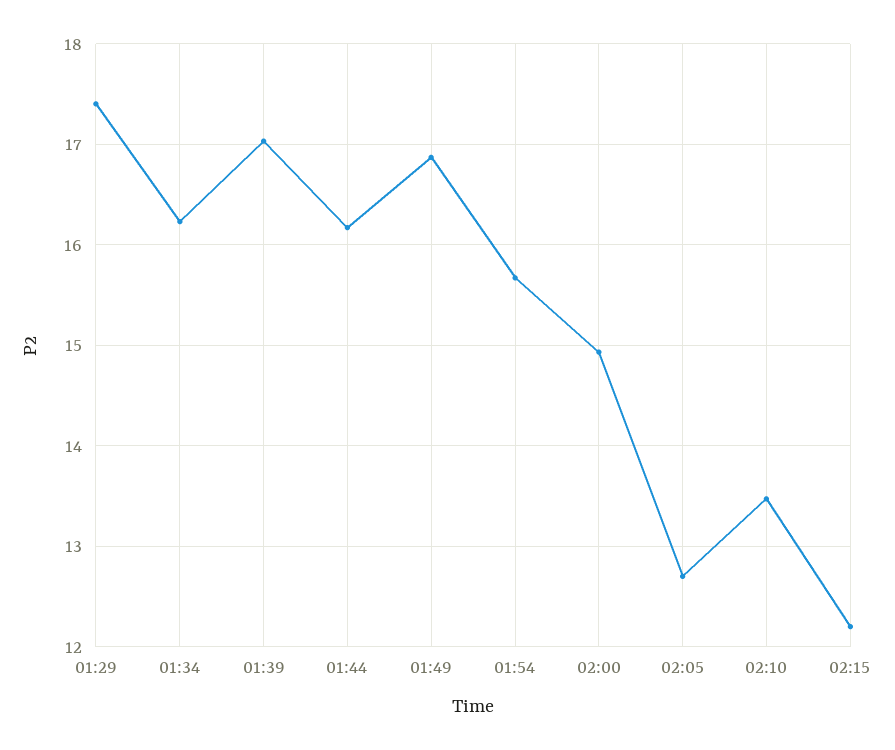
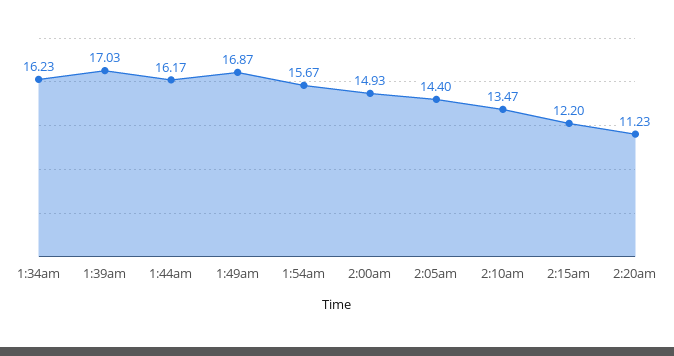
01:29: 17.4 -> none
02:05: 12.7 -> 14.4
2:20am: none -> 11.23

